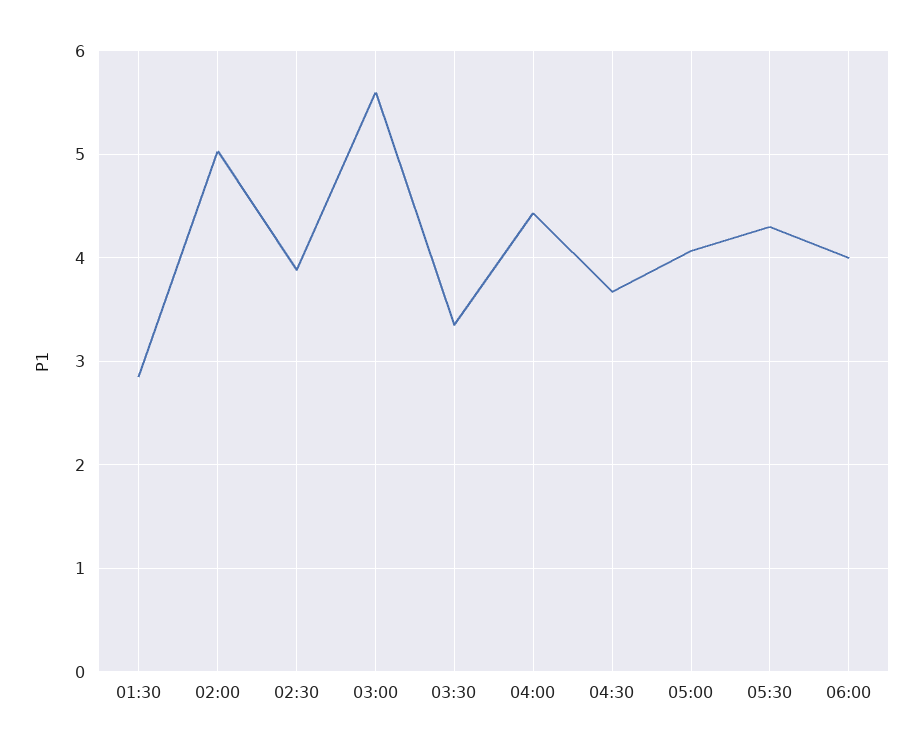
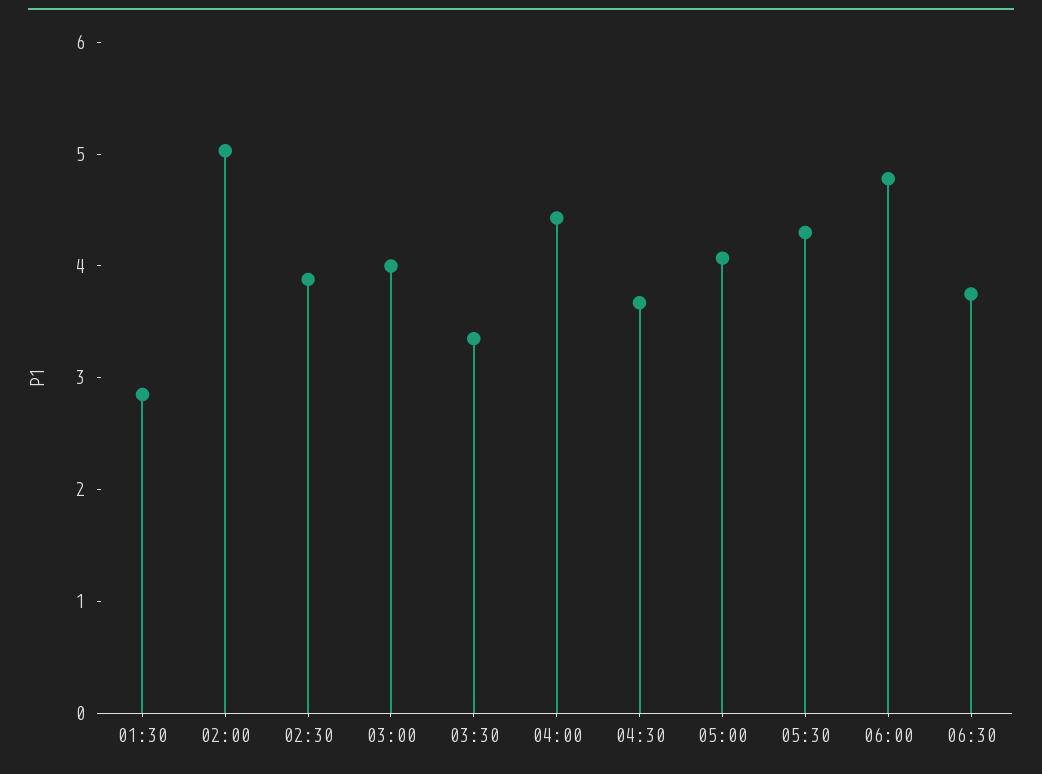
03:00: 5.6 -> 4
06:00: 4 -> 4.8
06:30: none -> 3.8

